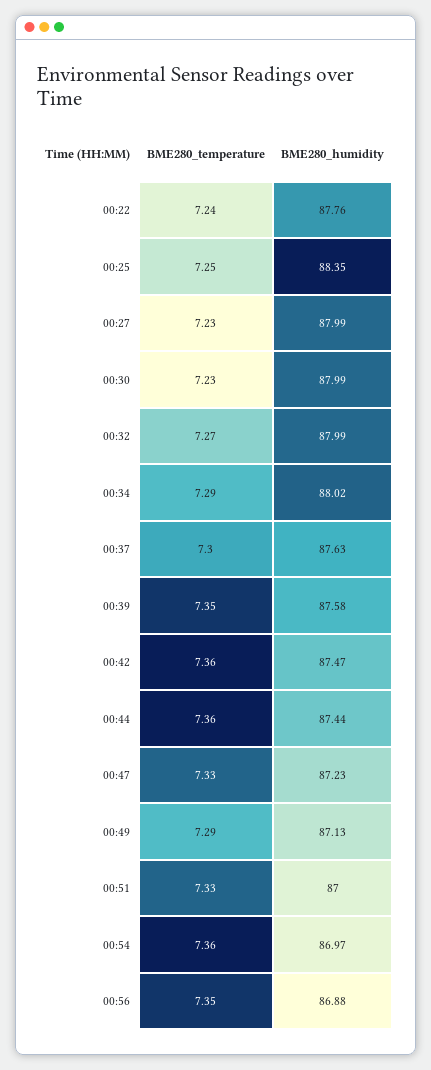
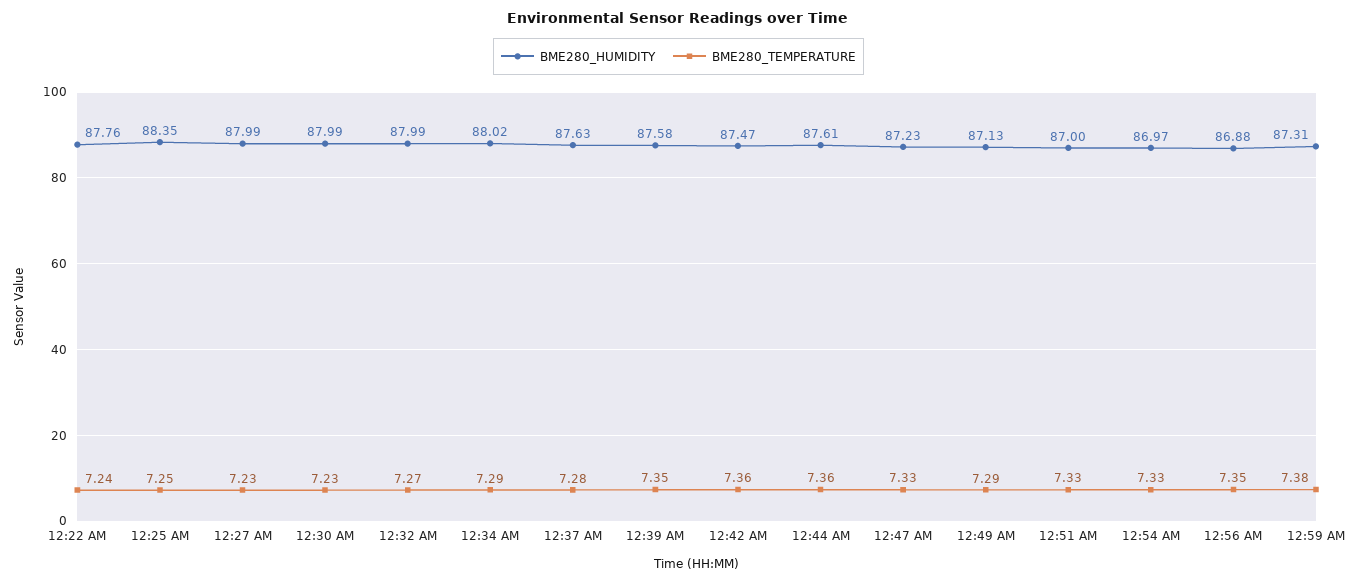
BME280_temperature, 00:37: 7.3 -> 7.28
BME280_humidity, 00:44: 87.44 -> 87.61
BME280_temperature, 00:54: 7.36 -> 7.33
BME280_humidity, 12:59 AM: none -> 87.31
BME280_temperature, 12:59 AM: none -> 7.38

